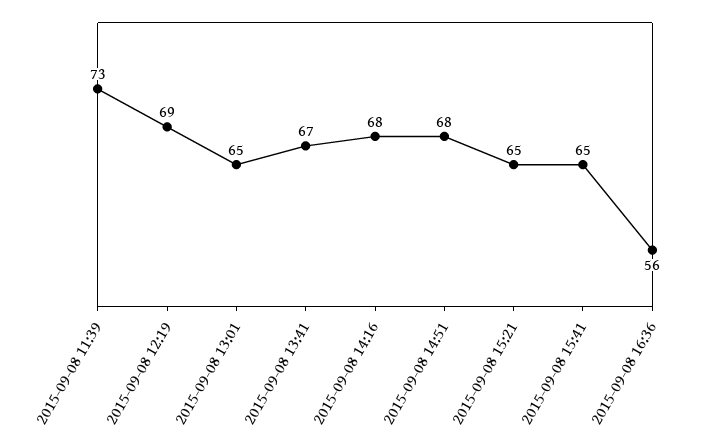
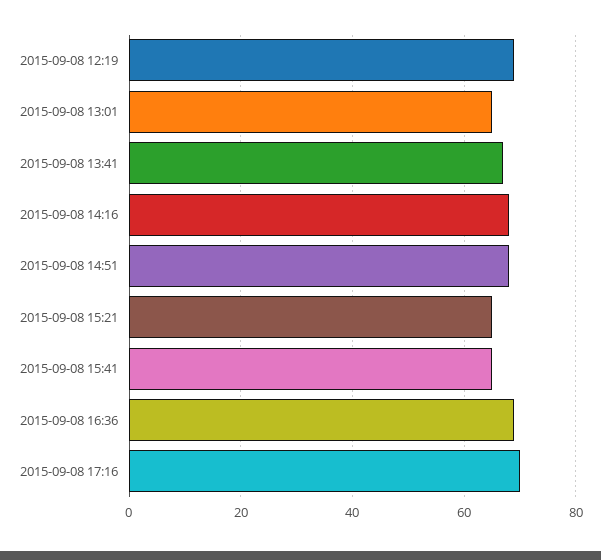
2015-09-08 11:39: 73 -> none
2015-09-08 16:36: 56 -> 70
2015-09-08 17:16: none -> 70

